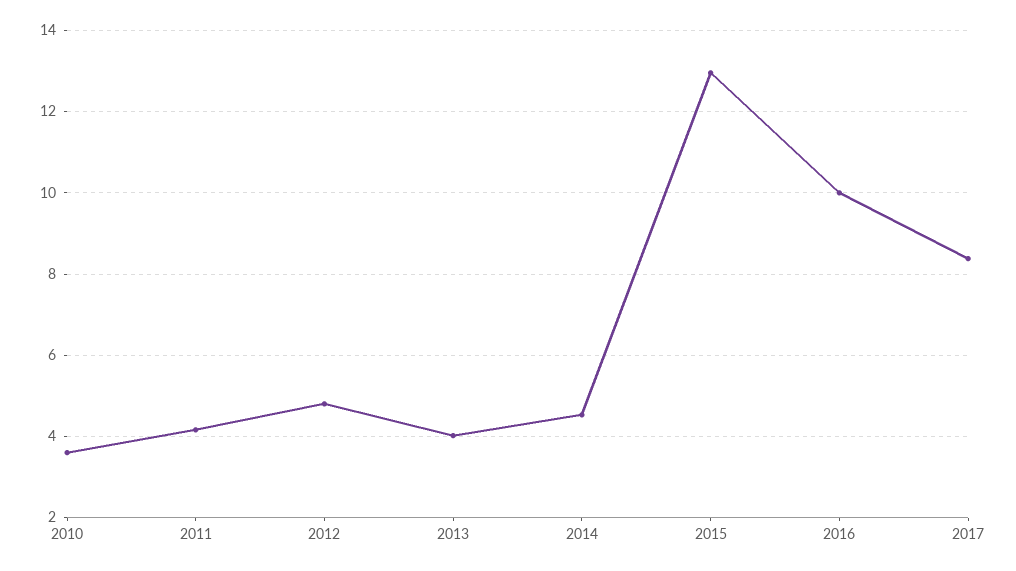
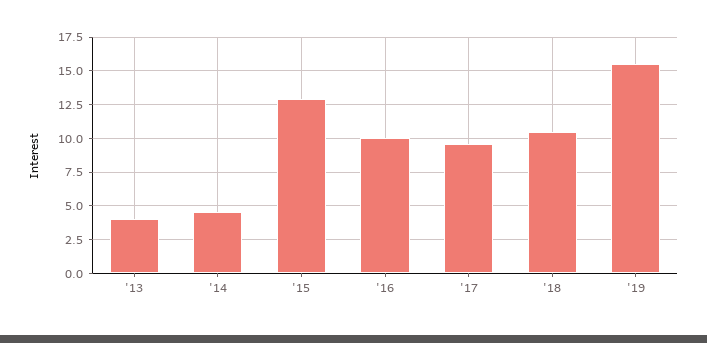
2010: 3.6 -> none
2011: 4.2 -> none
2012: 4.8 -> none
2017: 8.4 -> 9.5
'18: none -> 10.5
'19: none -> 15.5

